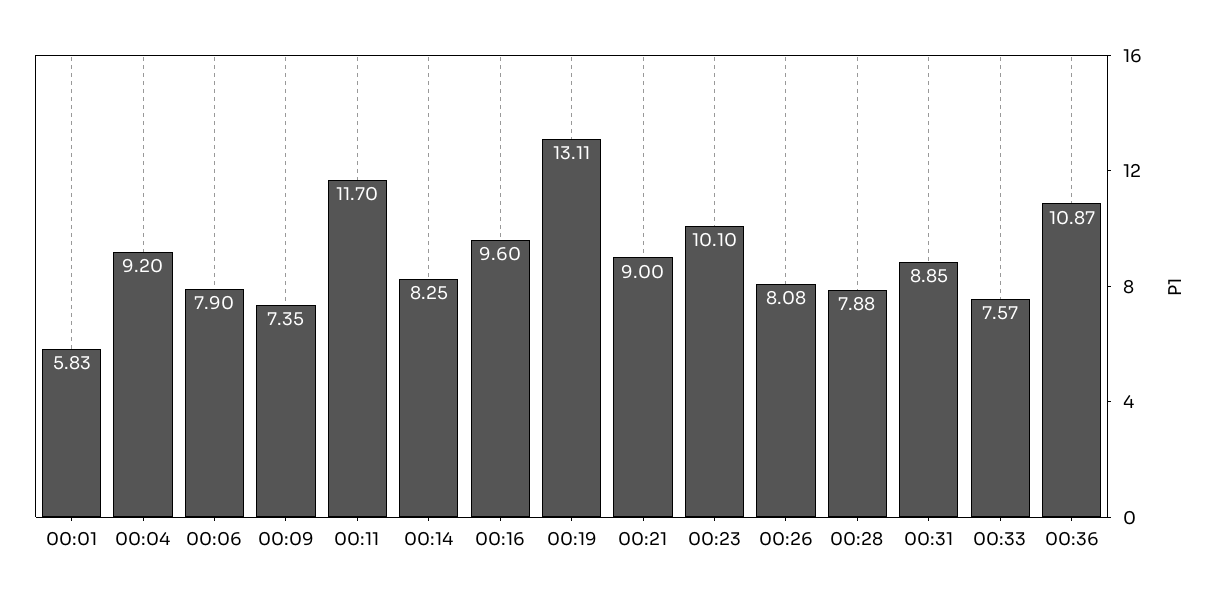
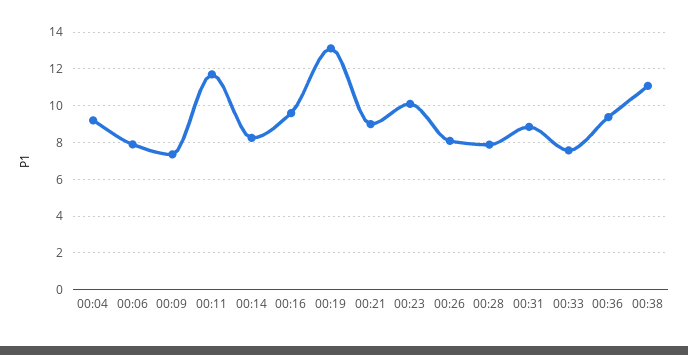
00:01: 5.83 -> none
00:36: 10.87 -> 9.5
00:38: none -> 11

